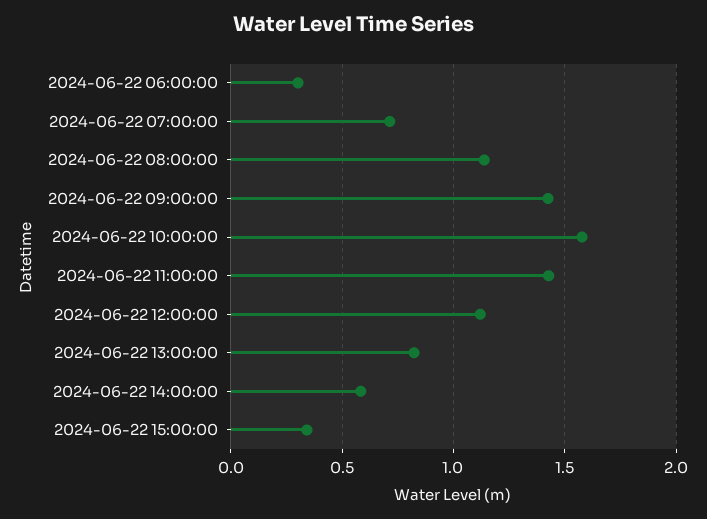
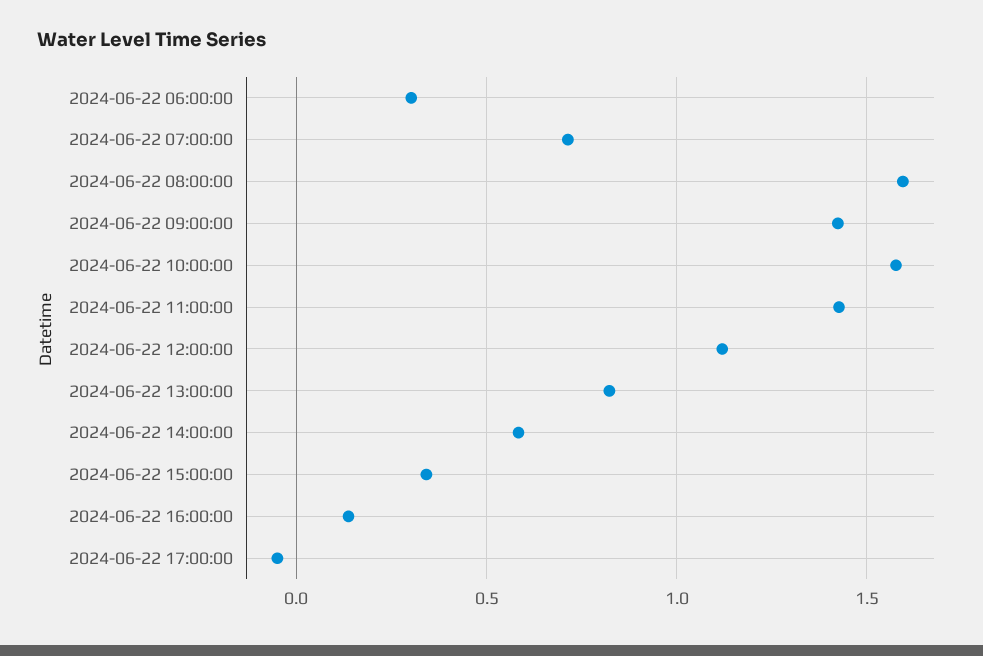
2024-06-22 08:00:00: 1.15 -> 1.6
2024-06-22 16:00:00: none -> 0.15
2024-06-22 17:00:00: none -> -0.05

